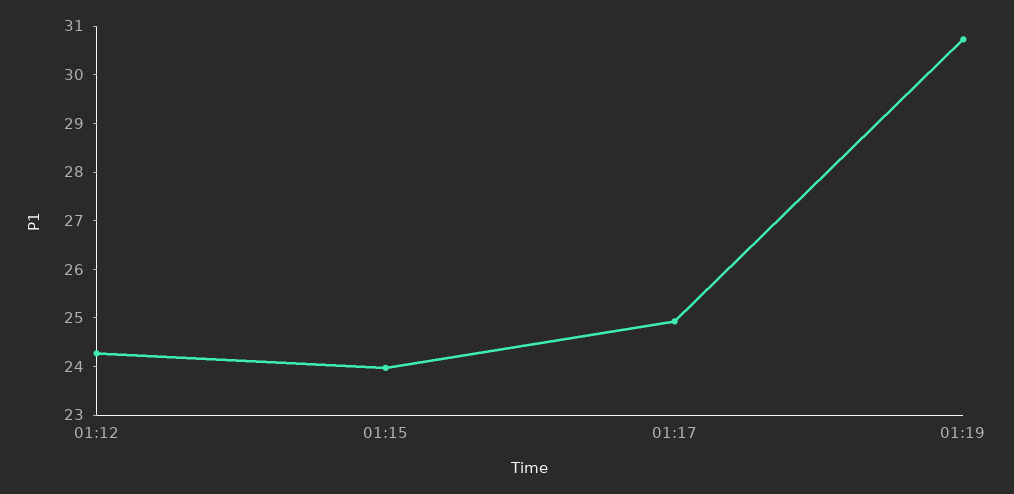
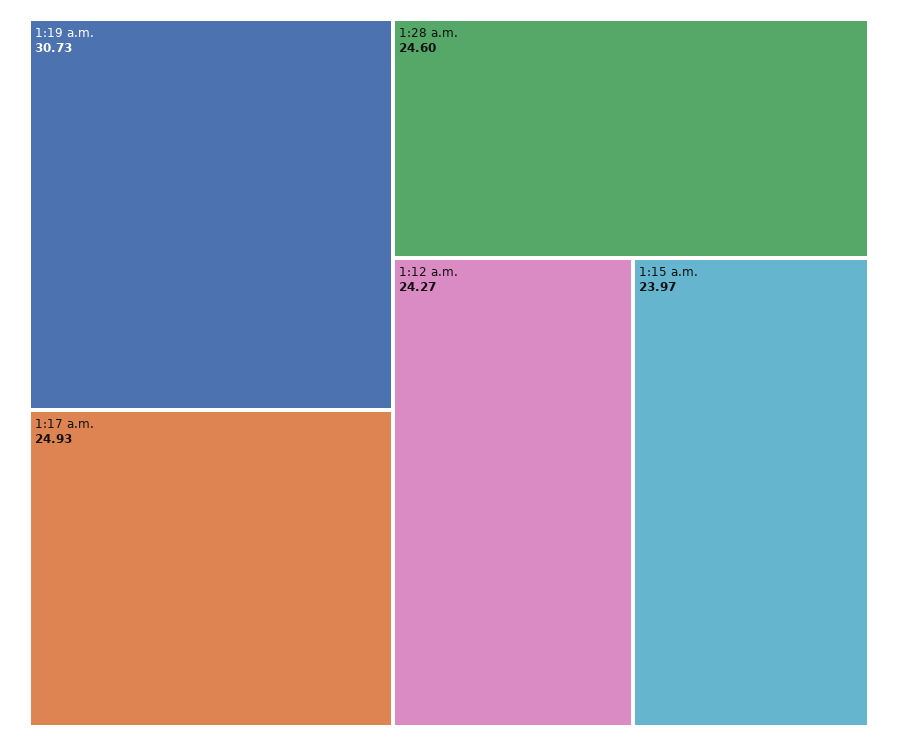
1:28 a.m.: none -> 24.6

